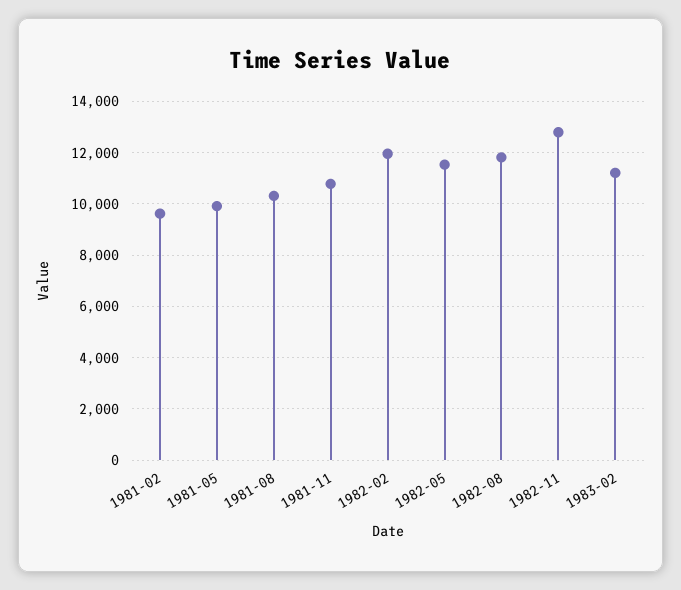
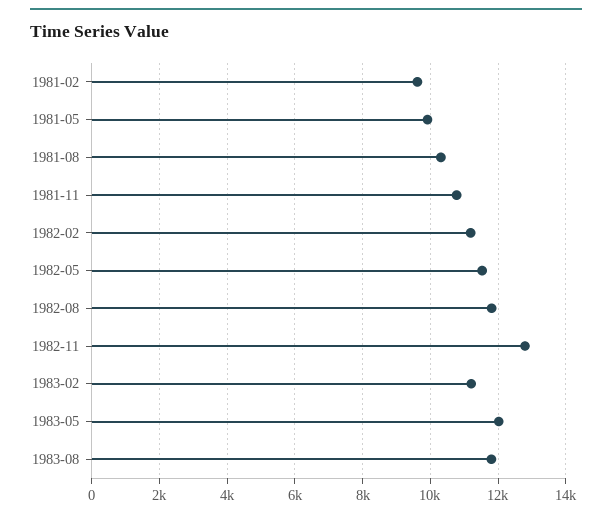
1982-02: 12000 -> 11200
1983-05: none -> 12000
1983-08: none -> 11800

